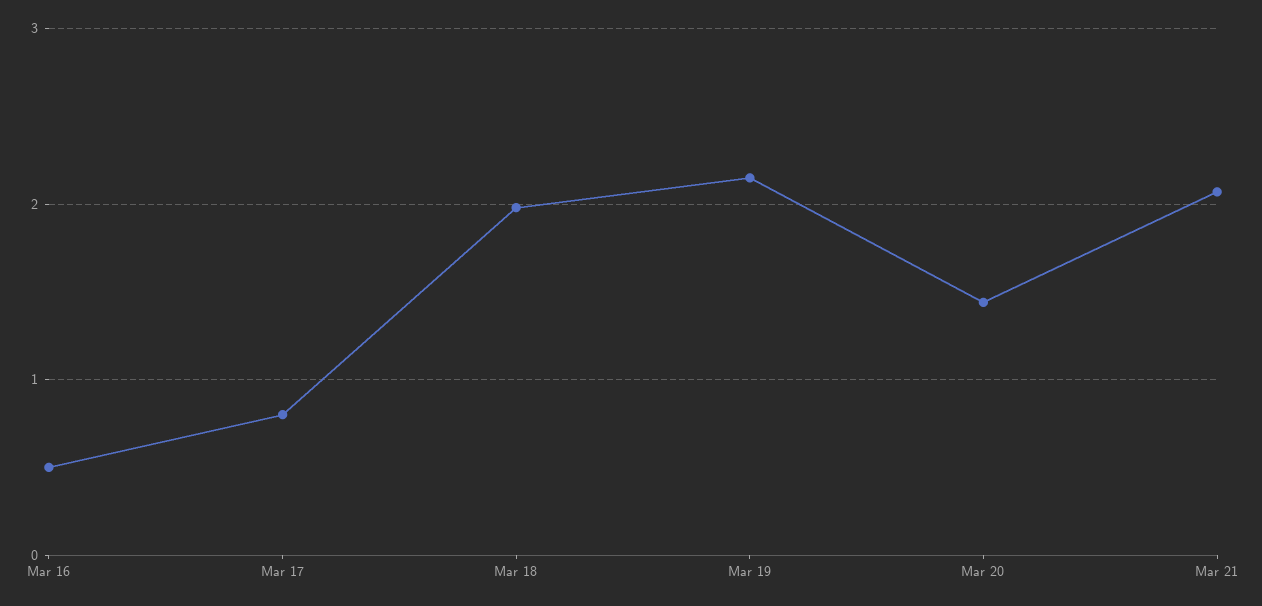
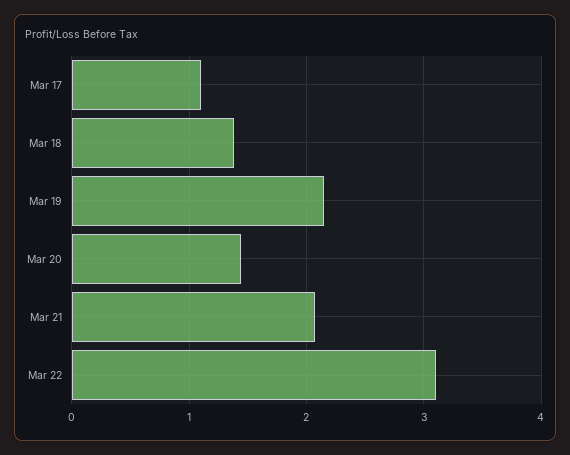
Mar 16: 0.5 -> none
Mar 17: 0.8 -> 1.1
Mar 18: 2 -> 1.4
Mar 22: none -> 3.1

